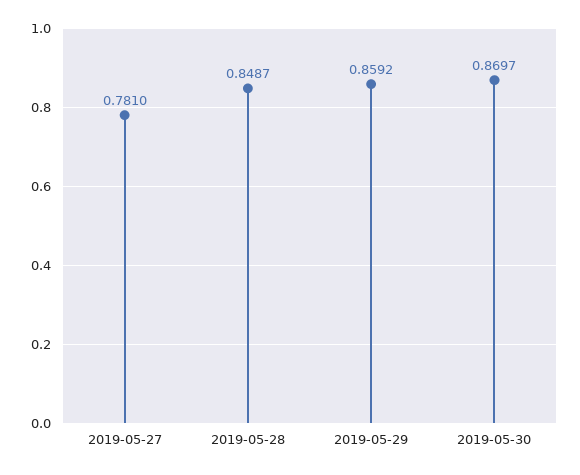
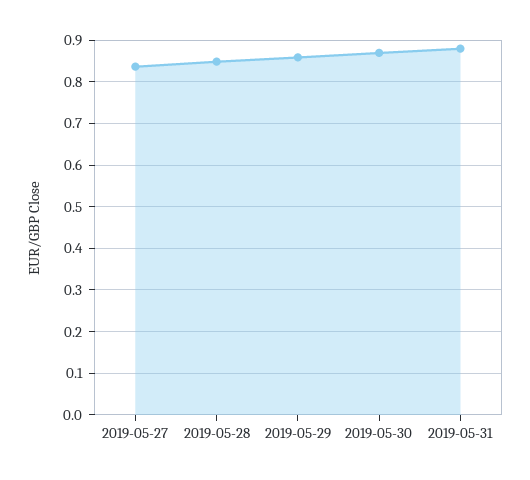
2019-05-27: 0.781 -> 0.84
2019-05-31: none -> 0.88

